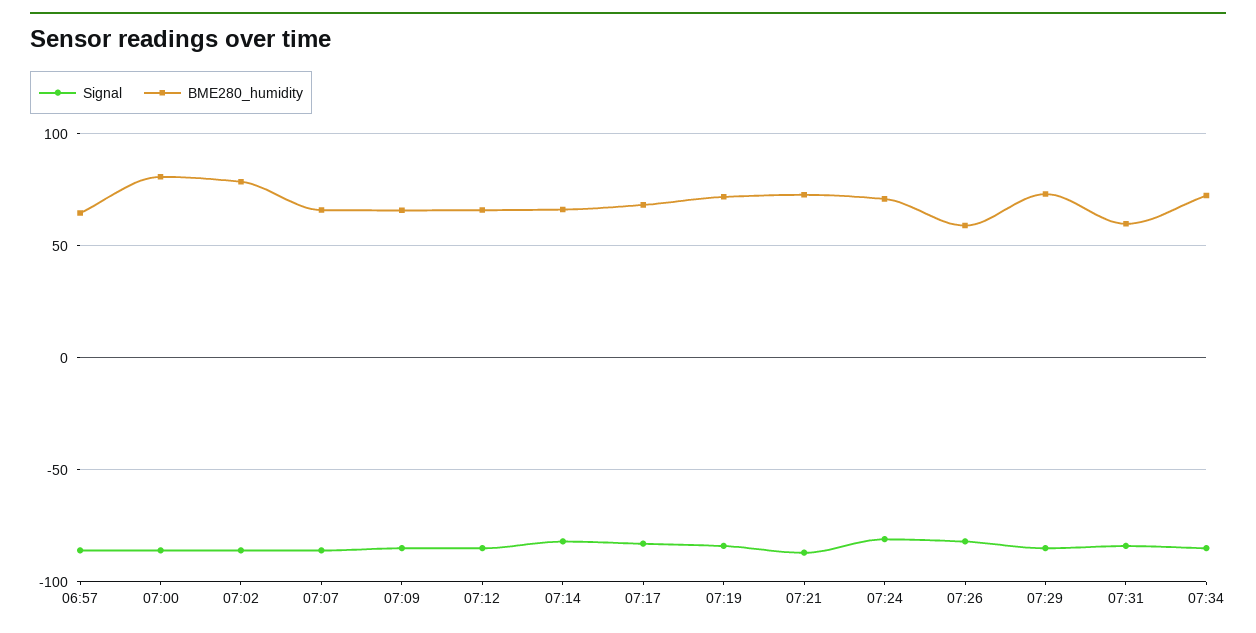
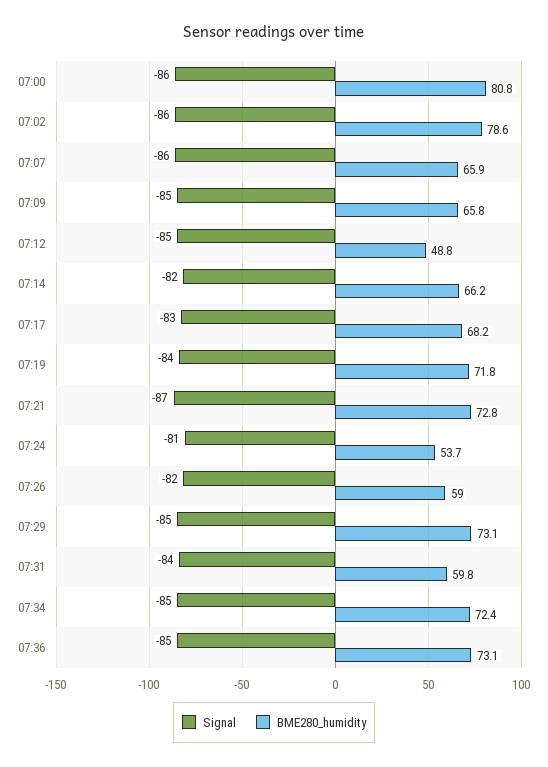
Signal, 06:57: -85 -> none
BME280_humidity, 06:57: 65 -> none
BME280_humidity, 07:12: 65 -> 48.8
BME280_humidity, 07:24: 70 -> 53.7
Signal, 07:36: none -> -85
BME280_humidity, 07:36: none -> 73.1

